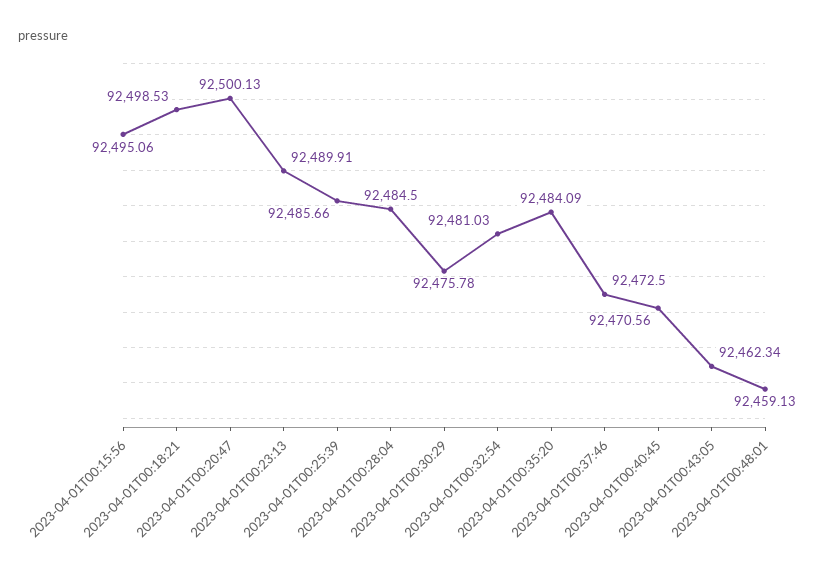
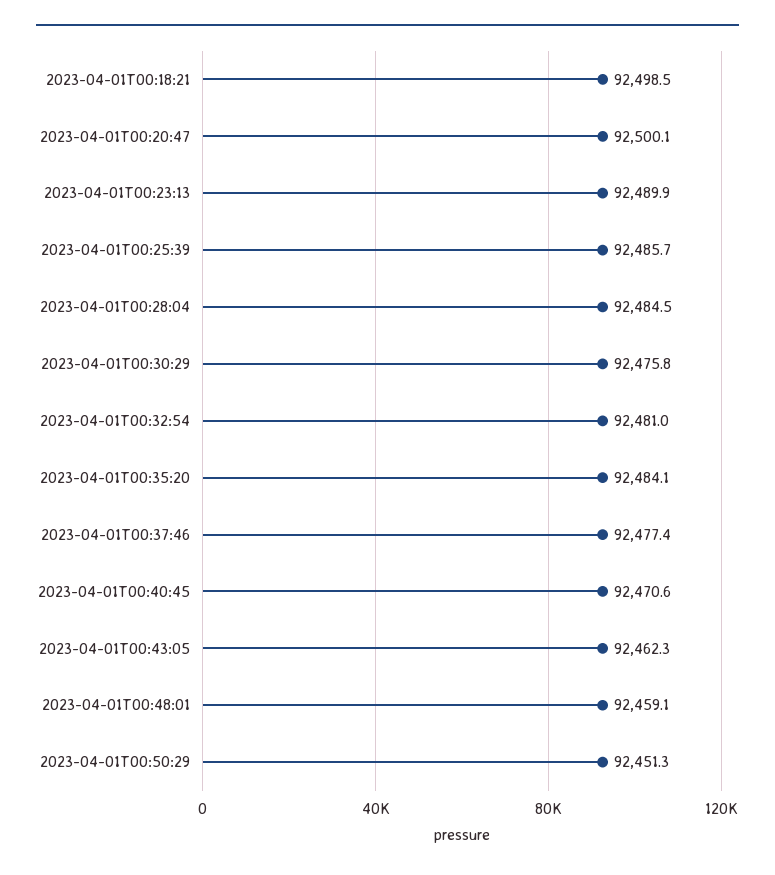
2023-04-01T00:15:56: 92495.06 -> none
2023-04-01T00:37:46: 92472.5 -> 92477.4
2023-04-01T00:50:29: none -> 92451.3

